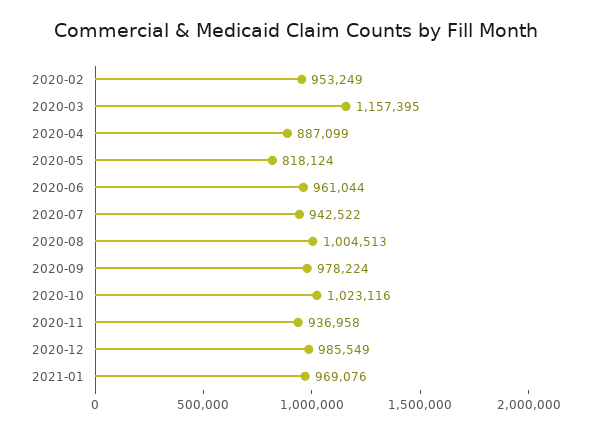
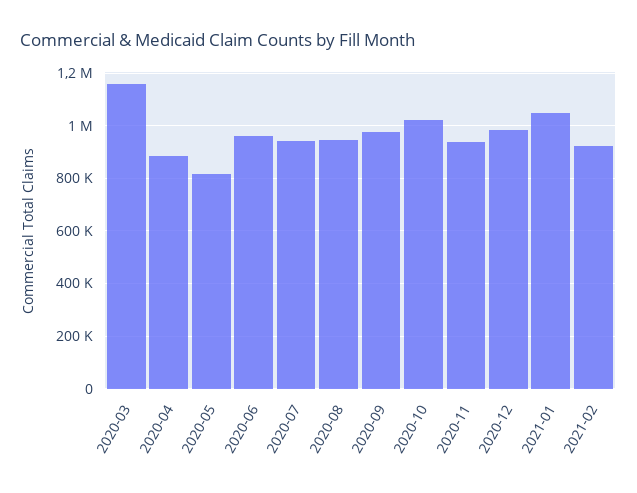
2020-02: 953249 -> none
2020-08: 1004513 -> 950000
2021-01: 969076 -> 1050000
2021-02: none -> 925000

